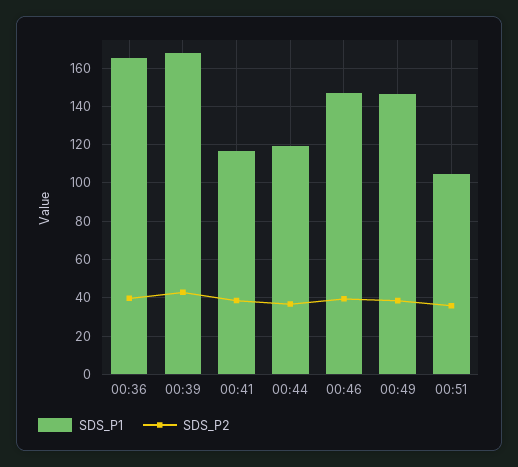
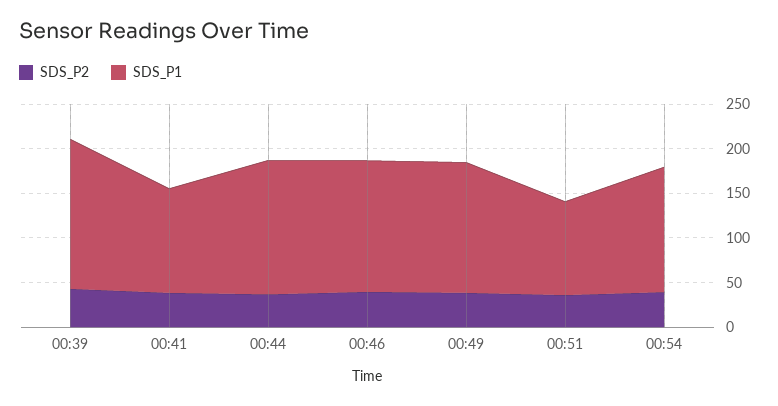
SDS_P1, 00:36: 165 -> none
SDS_P2, 00:36: 40 -> none
SDS_P1, 00:44: 120 -> 150
SDS_P2, 00:54: none -> 40
SDS_P1, 00:54: none -> 140

